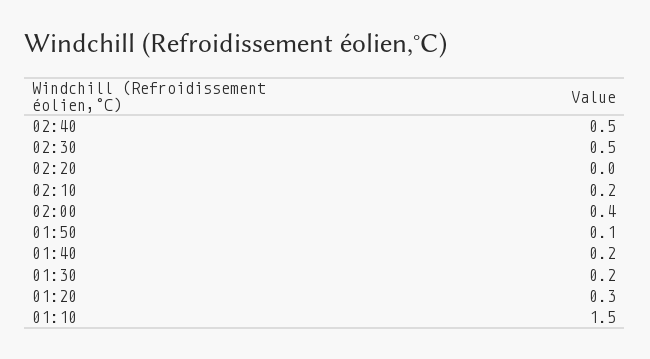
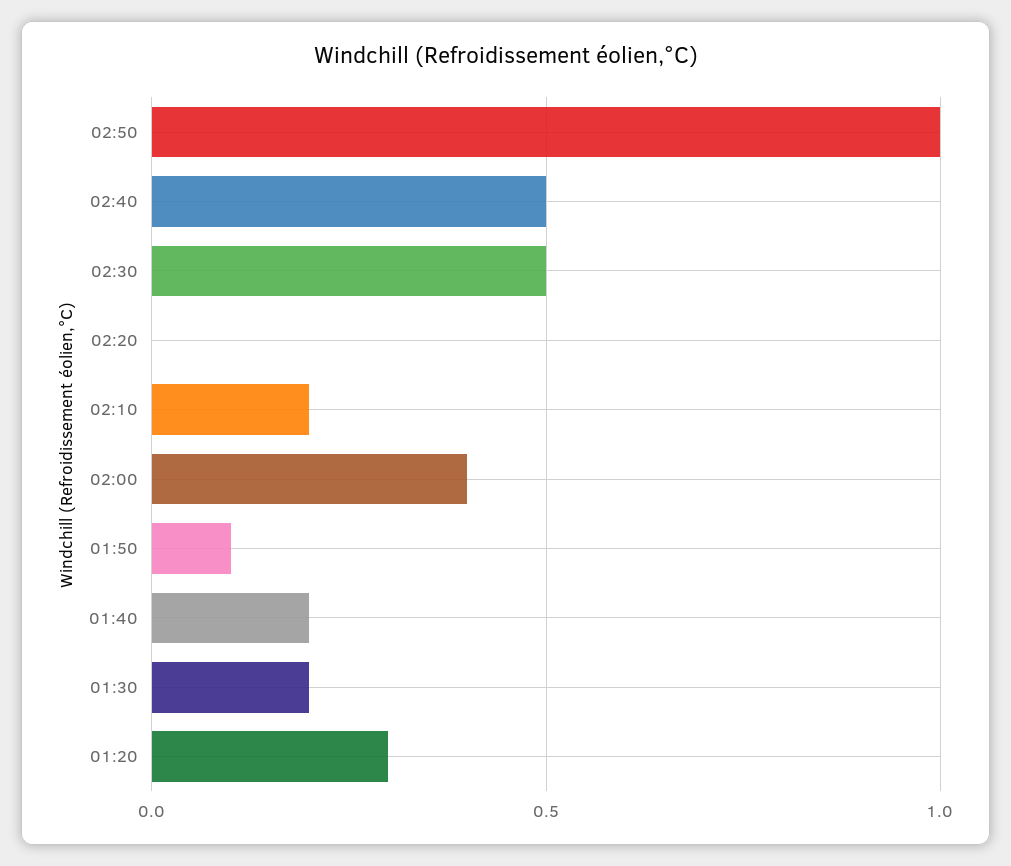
01:10: 1.5 -> none
02:50: none -> 1

